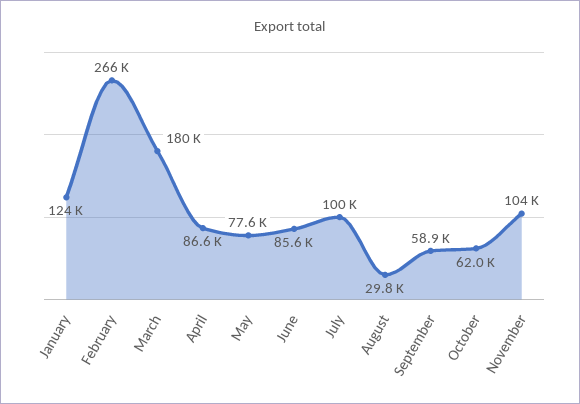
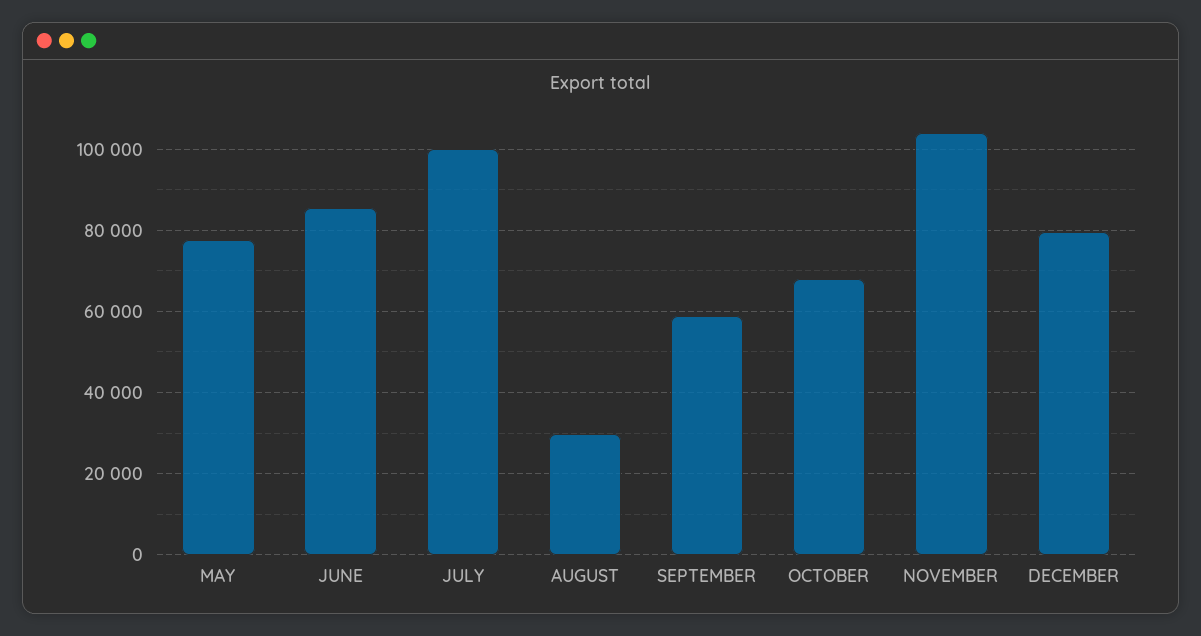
January: 124000 -> none
February: 266000 -> none
March: 180000 -> none
April: 86600 -> none
October: 62000 -> 68000
DECEMBER: none -> 80000

